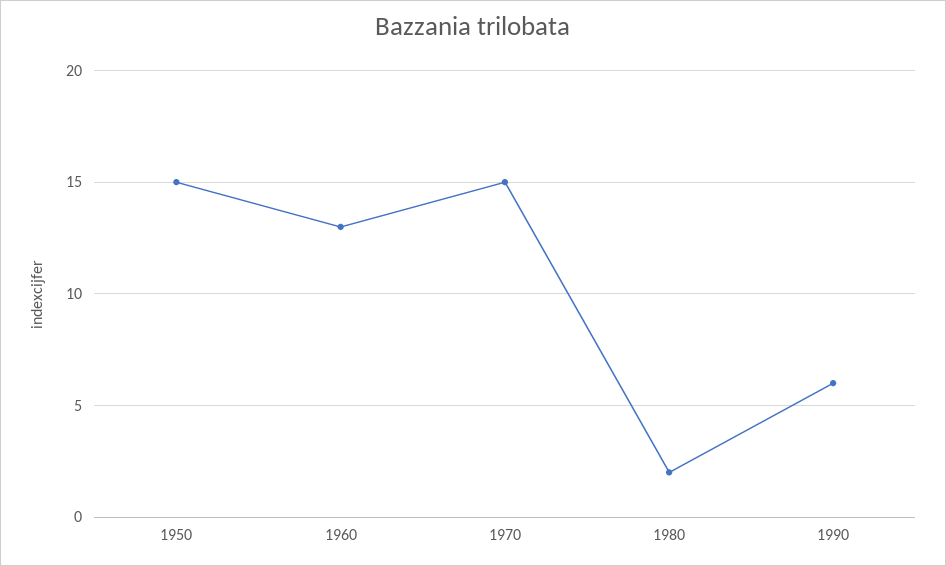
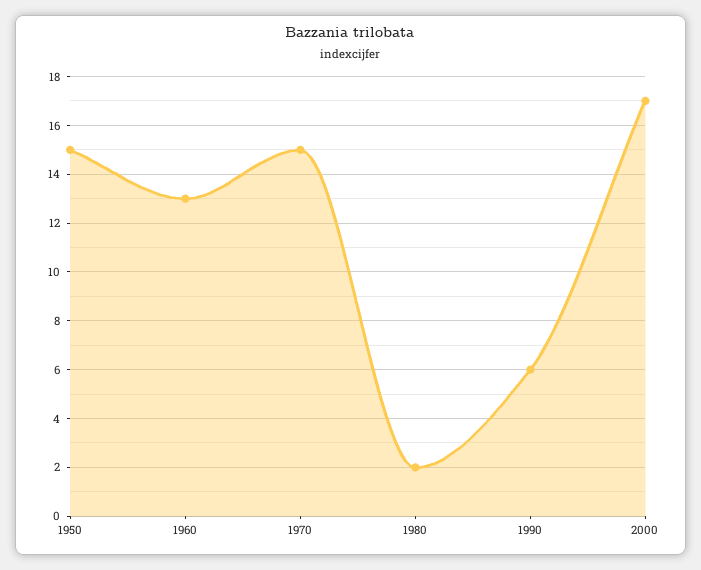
2000: none -> 17

